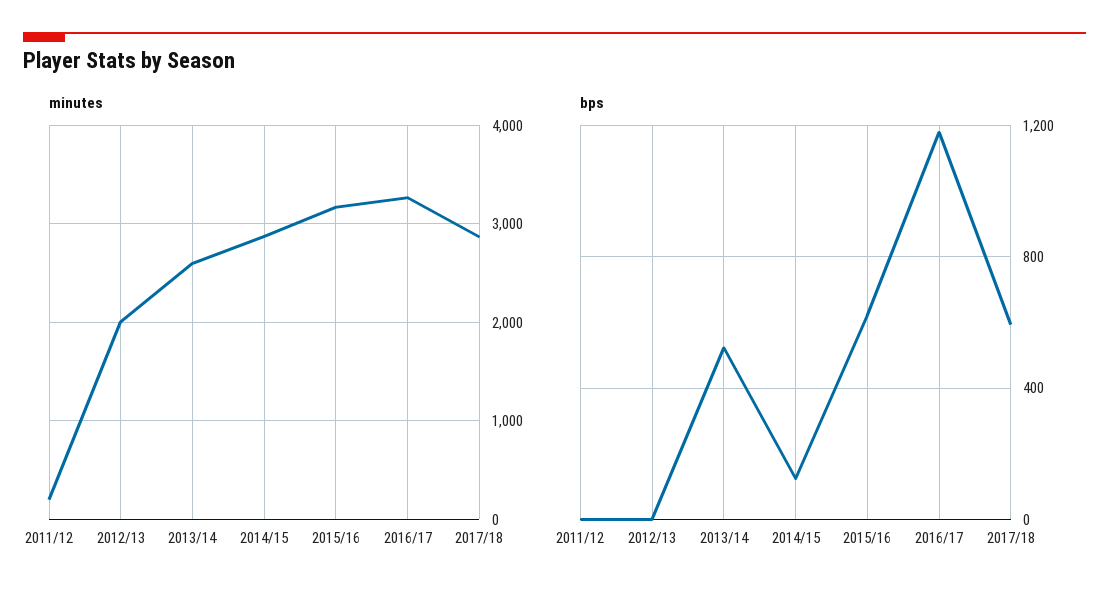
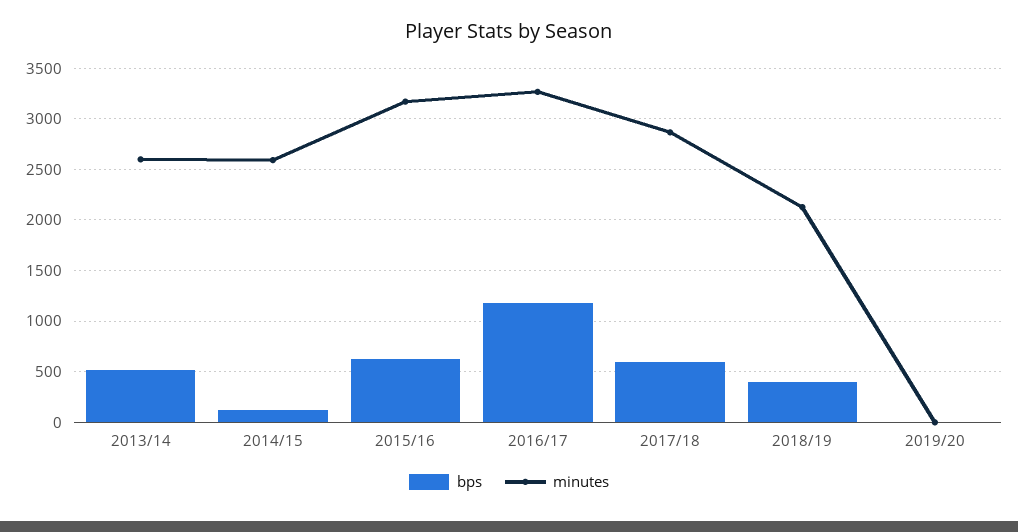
minutes, 2011/12: 200 -> none
minutes, 2012/13: 2000 -> none
minutes, 2014/15: 2900 -> 2600
bps, 2011/12: 0 -> none
bps, 2012/13: 0 -> none
bps, 2018/19: none -> 400
minutes, 2018/19: none -> 2100
bps, 2019/20: none -> 0
minutes, 2019/20: none -> 0

